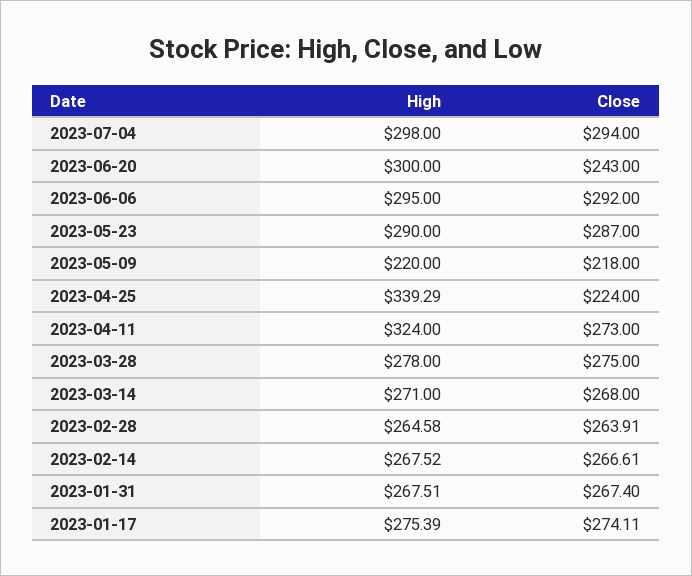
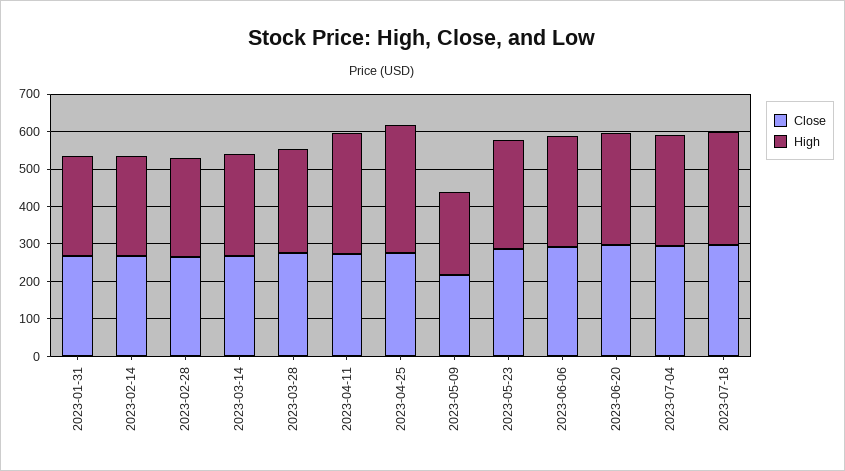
Close, 2023-06-20: 243 -> 300
Close, 2023-04-25: 224 -> 275
High, 2023-01-17: 275.39 -> none
Close, 2023-01-17: 274.11 -> none
Close, 2023-07-18: none -> 300
High, 2023-07-18: none -> 300

